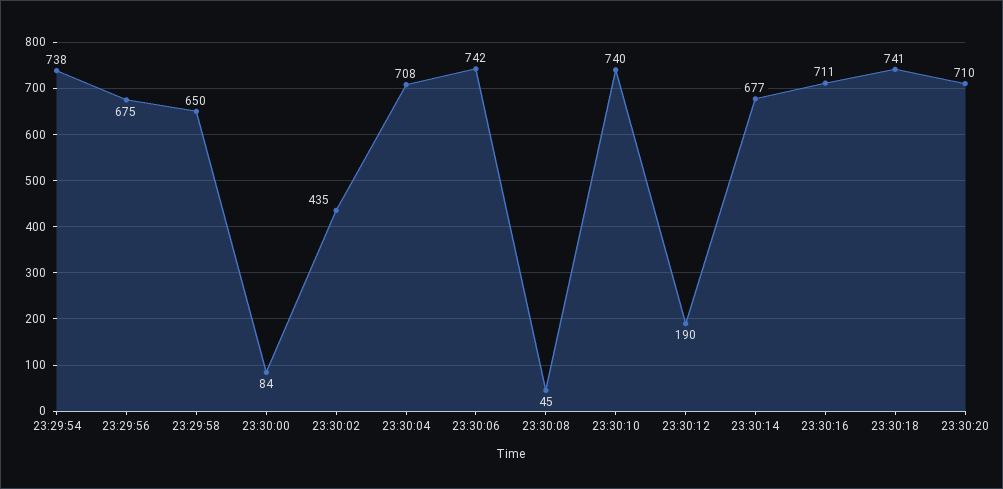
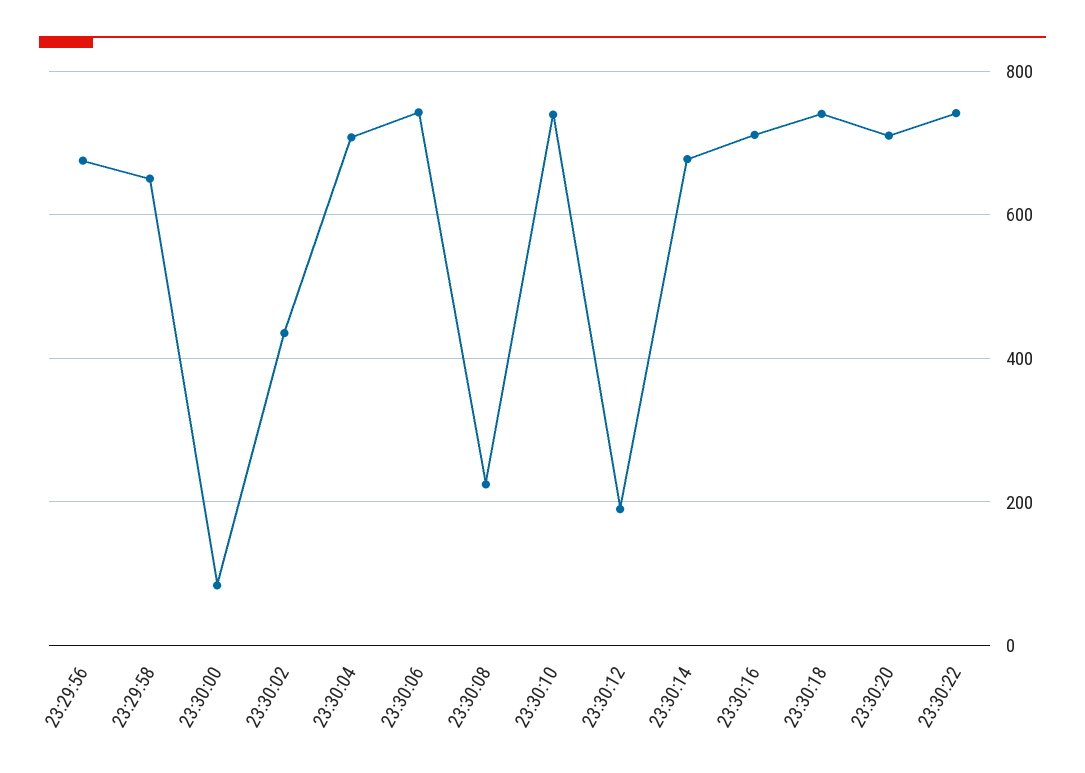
23:29:54: 738 -> none
23:30:08: 45 -> 220
23:30:22: none -> 740

